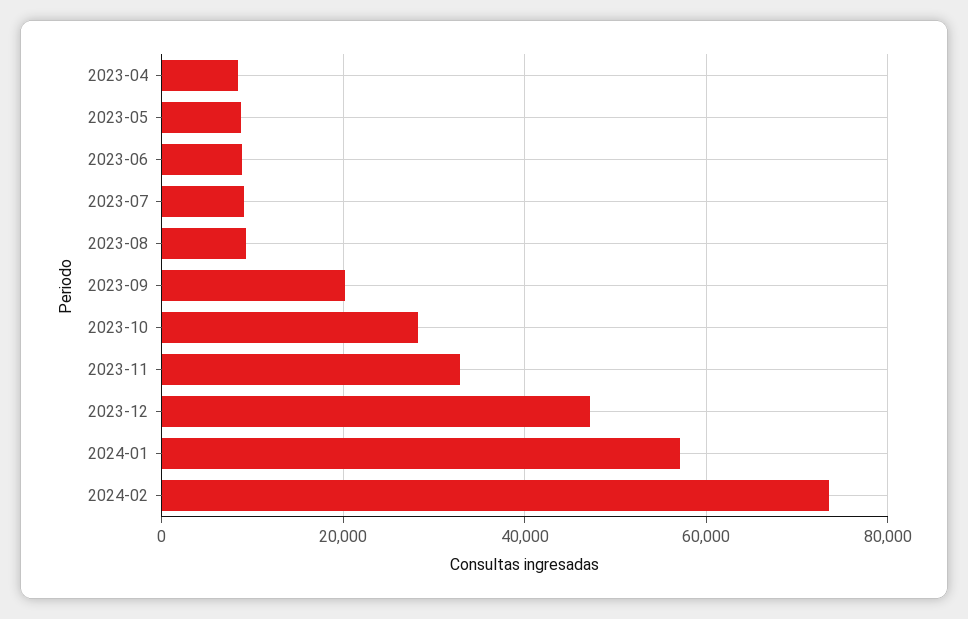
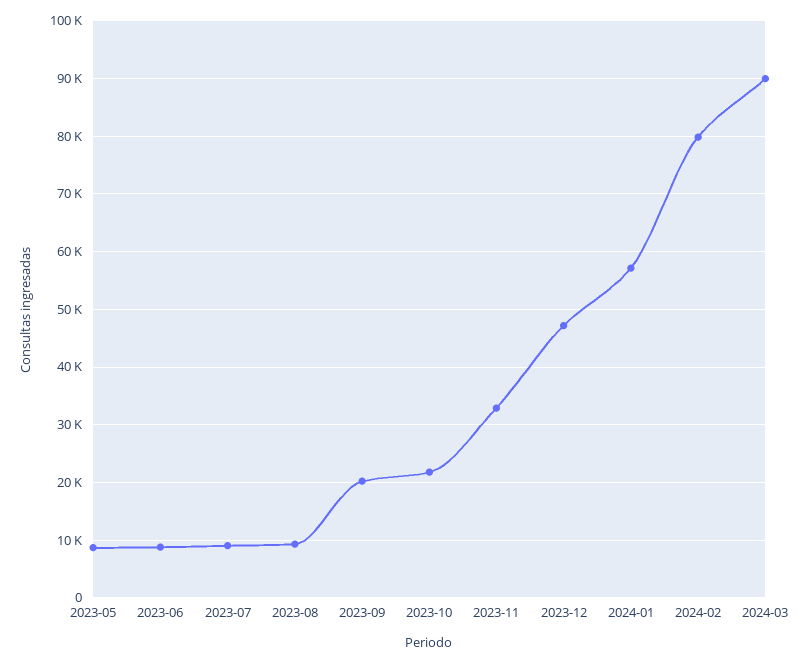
2023-04: 8000 -> none
2023-10: 28000 -> 22000
2024-02: 74000 -> 80000
2024-03: none -> 90000

